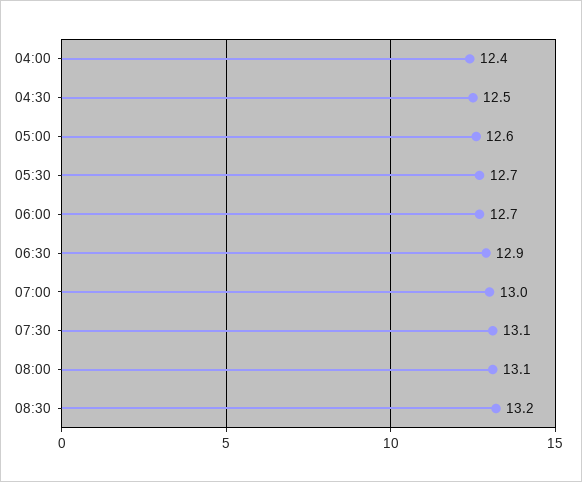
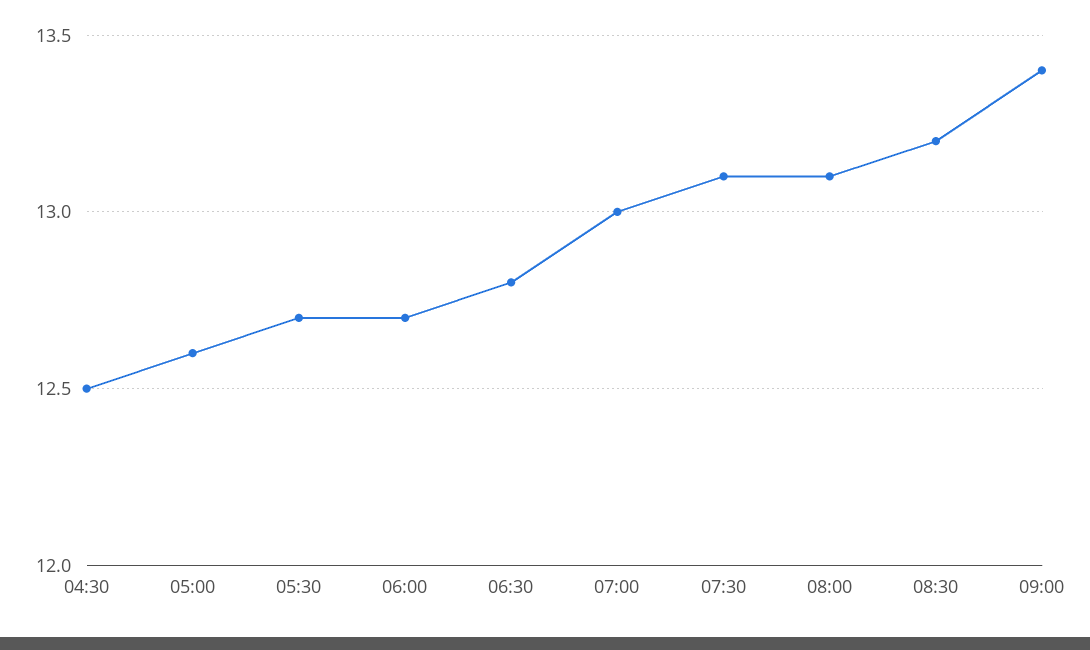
04:00: 12.4 -> none
06:30: 12.9 -> 12.8
09:00: none -> 13.4

